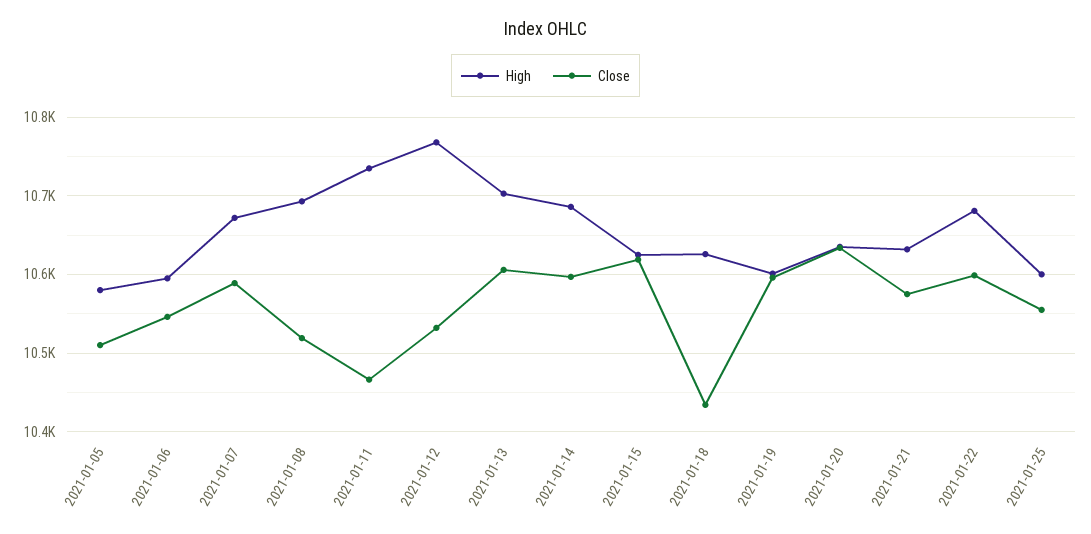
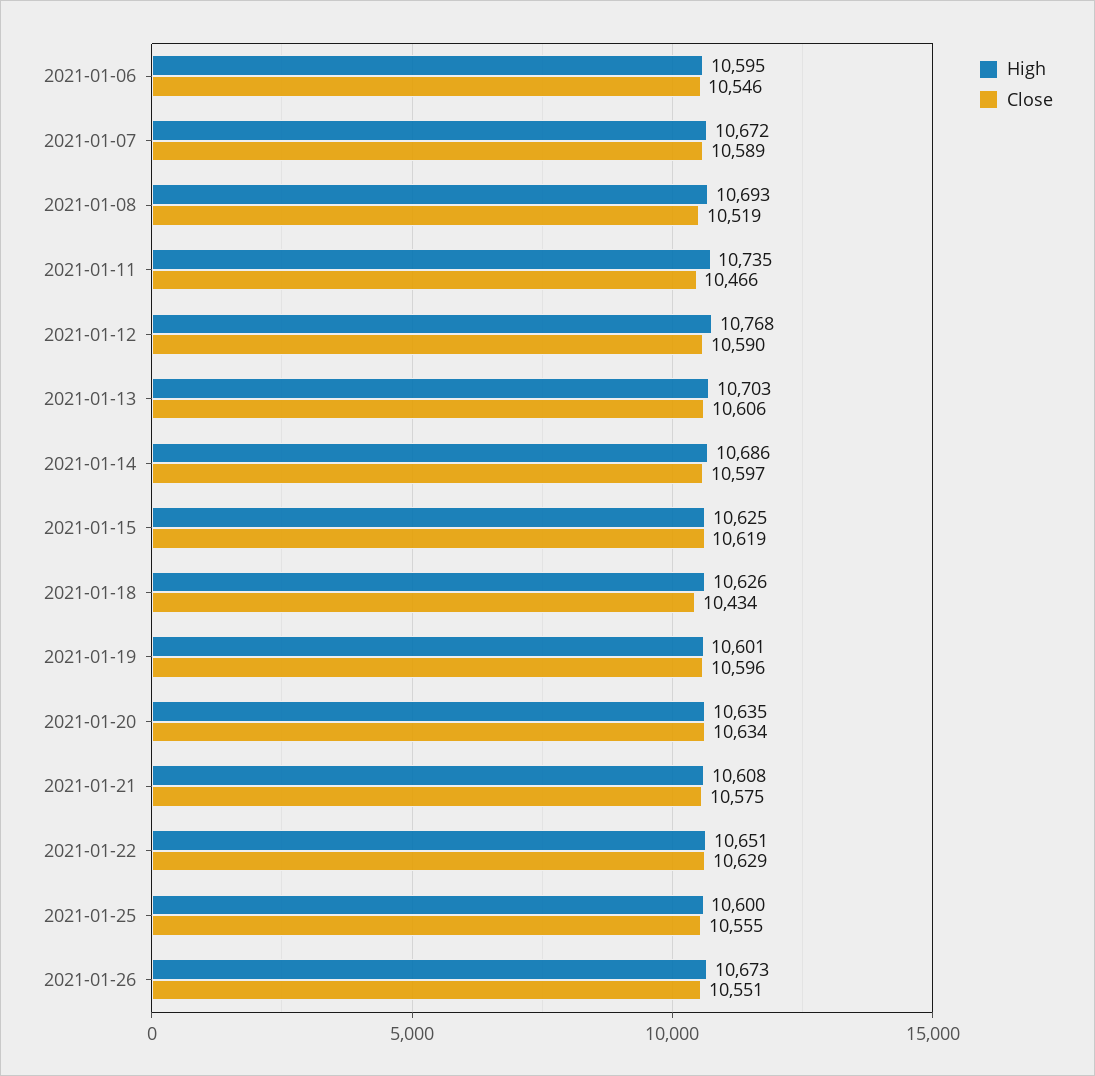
High, 2021-01-05: 10580 -> none
Close, 2021-01-05: 10510 -> none
Close, 2021-01-12: 10530 -> 10590
High, 2021-01-21: 10630 -> 10608
High, 2021-01-22: 10680 -> 10651
Close, 2021-01-22: 10600 -> 10629
High, 2021-01-26: none -> 10673
Close, 2021-01-26: none -> 10551

